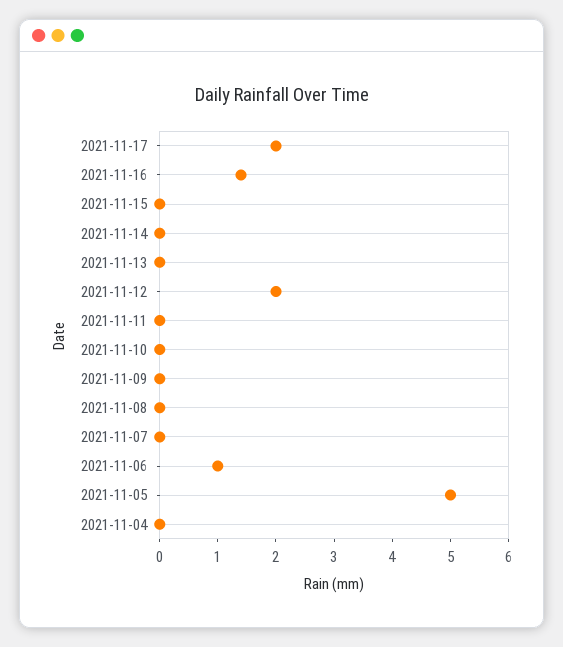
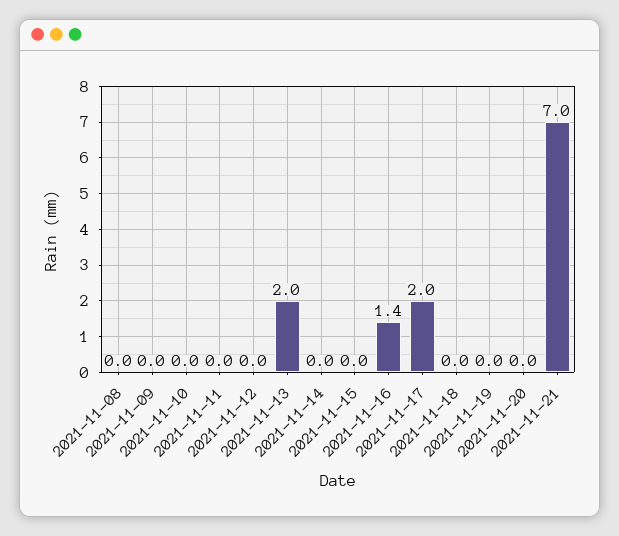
2021-11-13: 0 -> 2
2021-11-12: 2 -> 0
2021-11-07: 0 -> none
2021-11-06: 1 -> none
2021-11-05: 5 -> none
2021-11-04: 0 -> none
2021-11-18: none -> 0
2021-11-19: none -> 0
2021-11-20: none -> 0
2021-11-21: none -> 7

